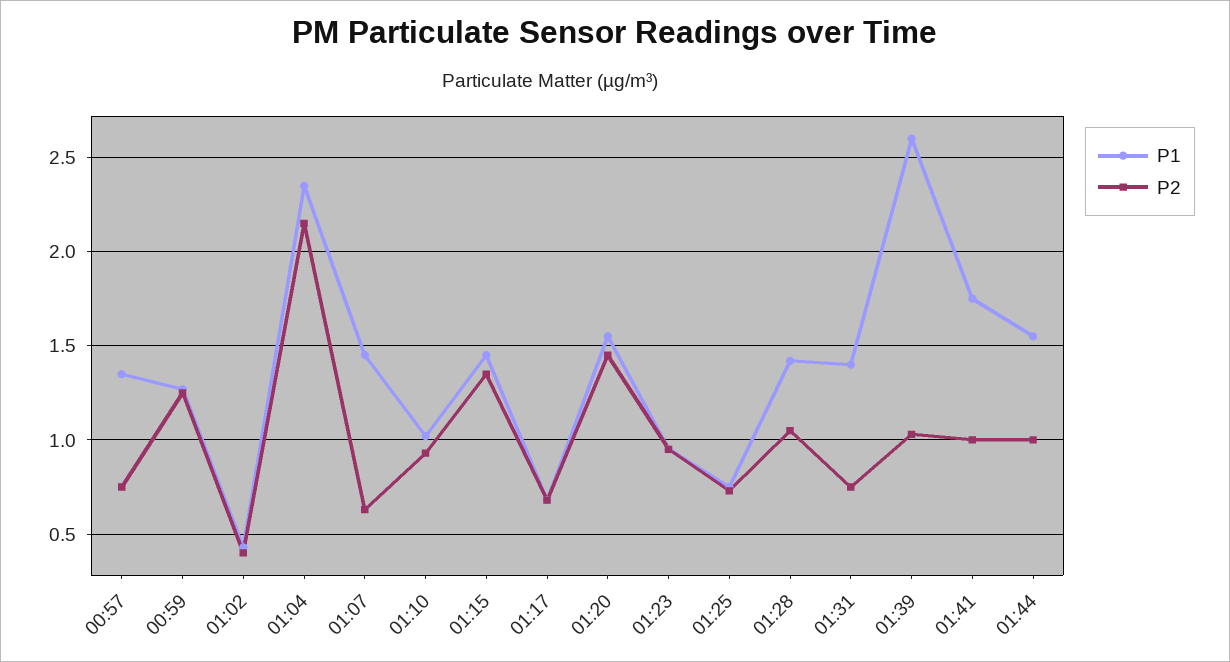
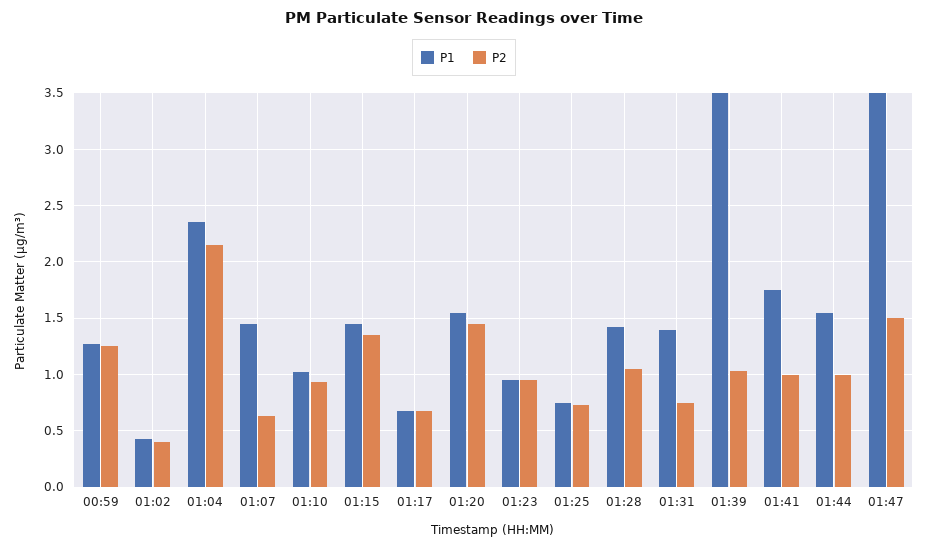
P1, 00:57: 1.35 -> none
P2, 00:57: 0.75 -> none
P1, 01:39: 2.6 -> 3.5
P1, 01:47: none -> 3.5
P2, 01:47: none -> 1.5

